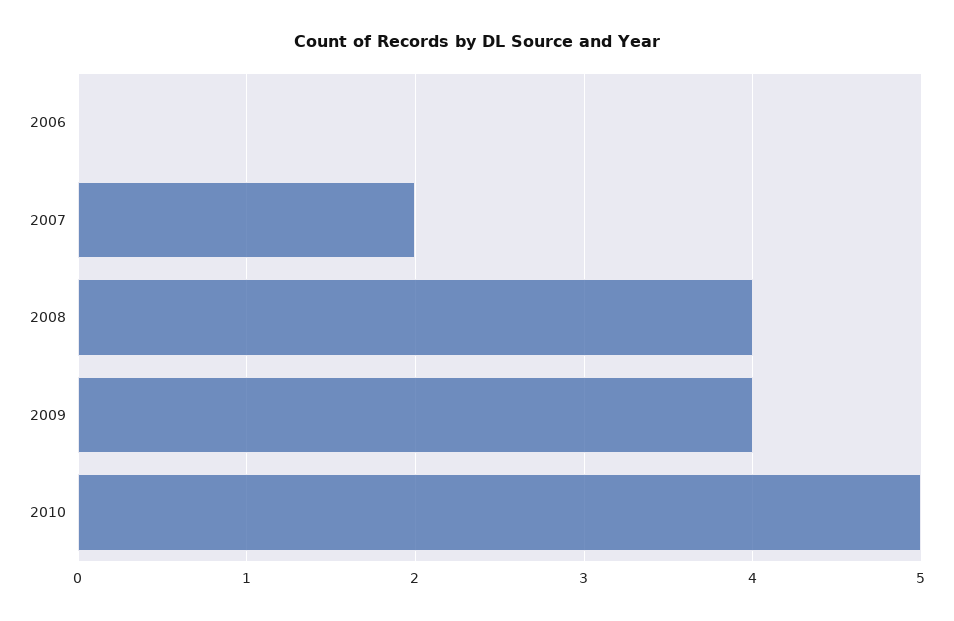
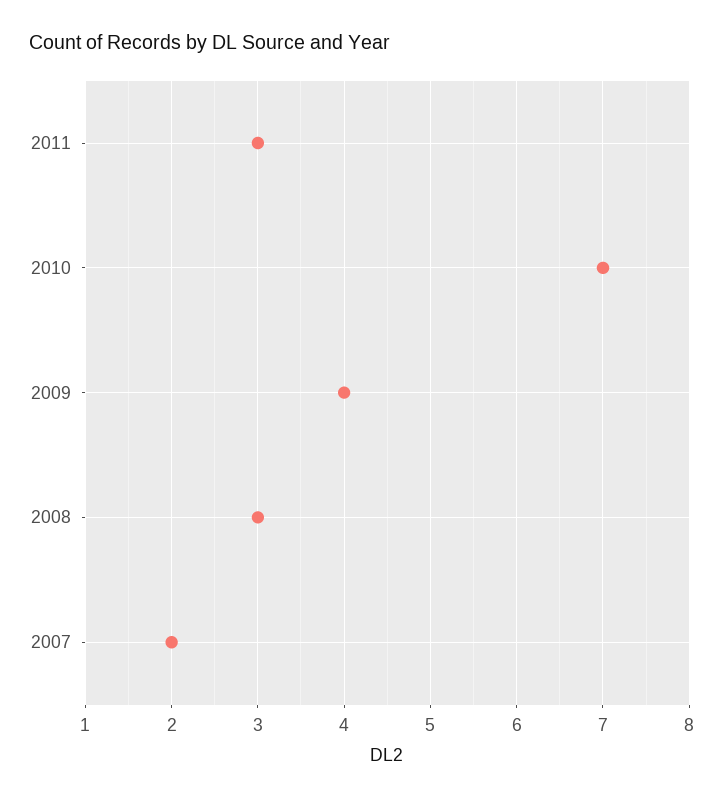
2006: 0 -> none
2008: 4 -> 3
2010: 5 -> 7
2011: none -> 3

